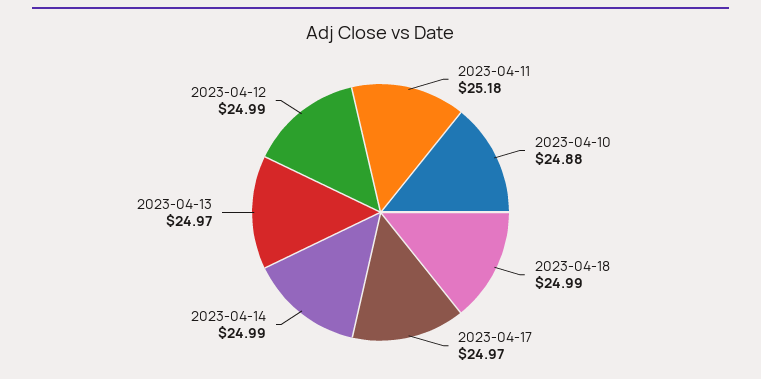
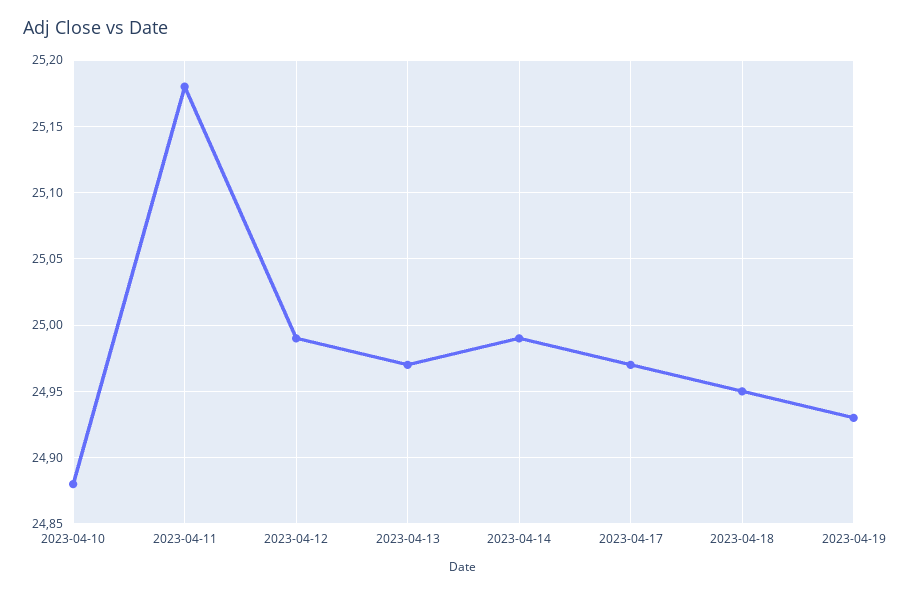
2023-04-18: 24.99 -> 24.95
2023-04-19: none -> 24.93

